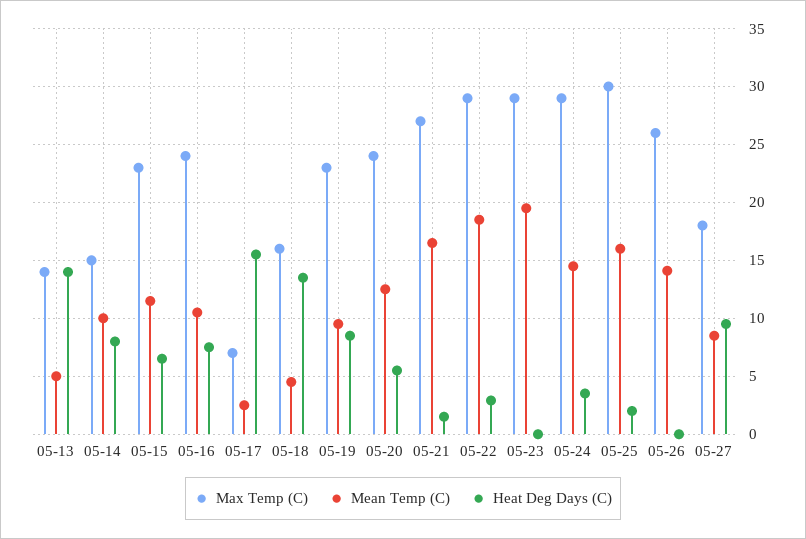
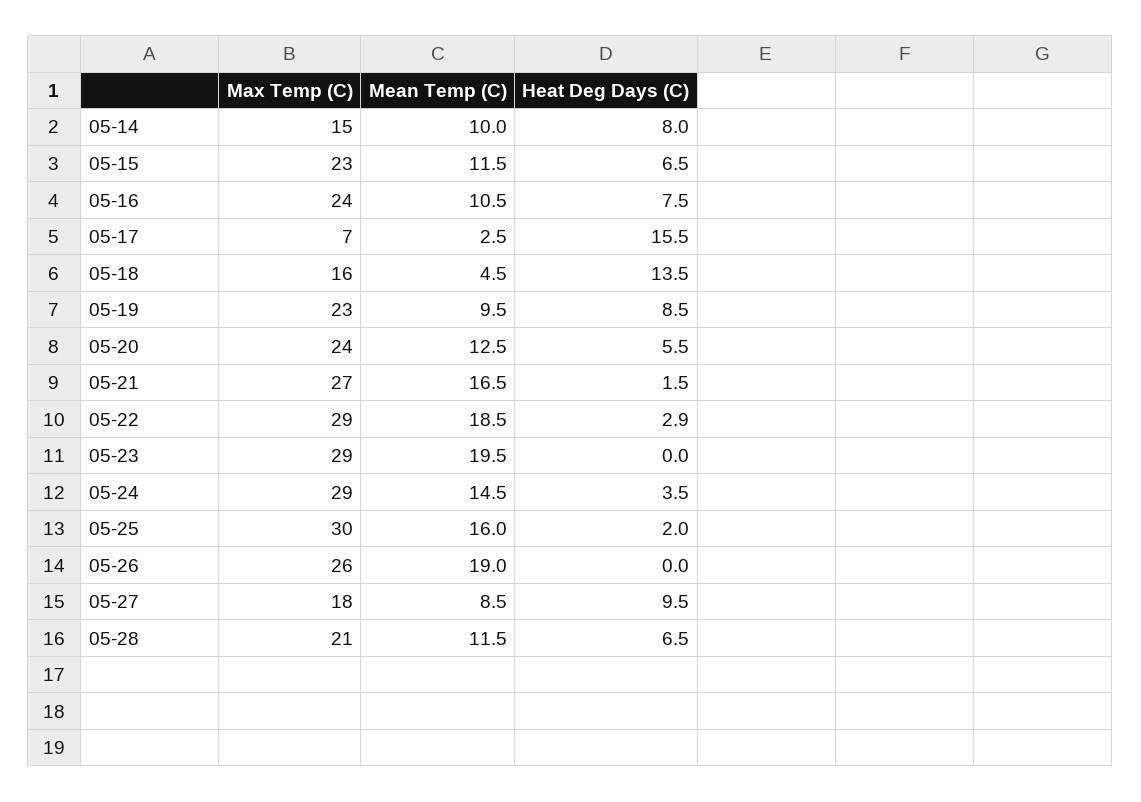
Max Temp (C), 05-13: 14 -> none
Mean Temp (C), 05-13: 5 -> none
Heat Deg Days (C), 05-13: 14 -> none
Mean Temp (C), 05-26: 14 -> 19
Max Temp (C), 05-28: none -> 21
Mean Temp (C), 05-28: none -> 11.5
Heat Deg Days (C), 05-28: none -> 6.5

